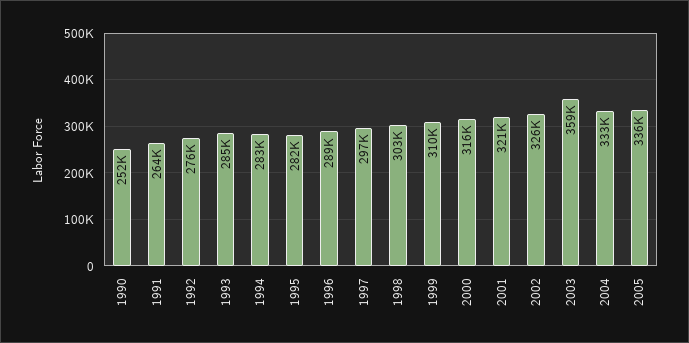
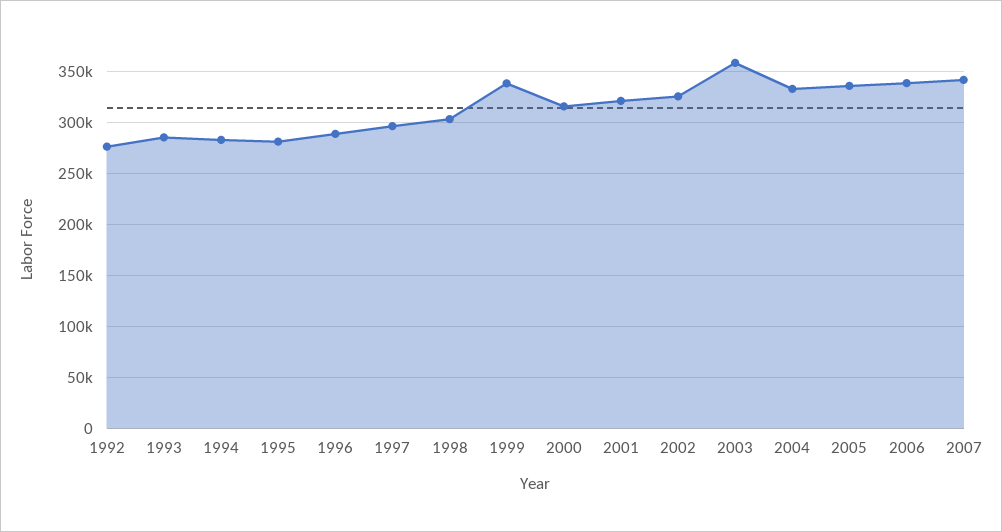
1990: 252000 -> none
1991: 264000 -> none
1999: 310000 -> 340000
2006: none -> 340000
2007: none -> 340000

